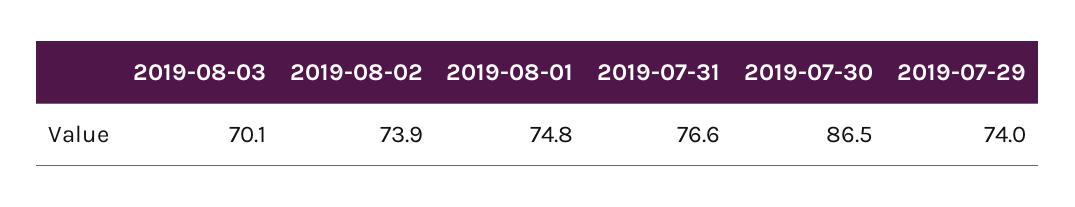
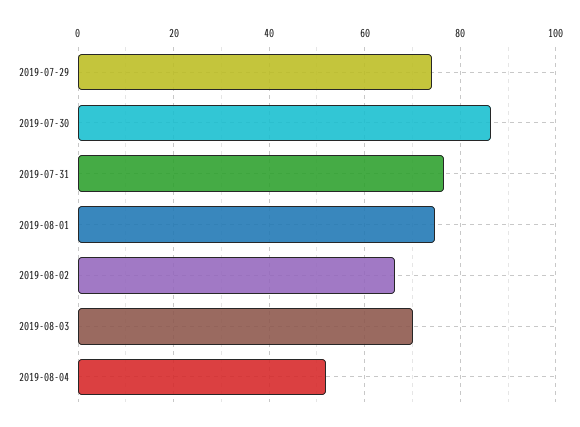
2019-08-02: 73.9 -> 66
2019-08-04: none -> 52

